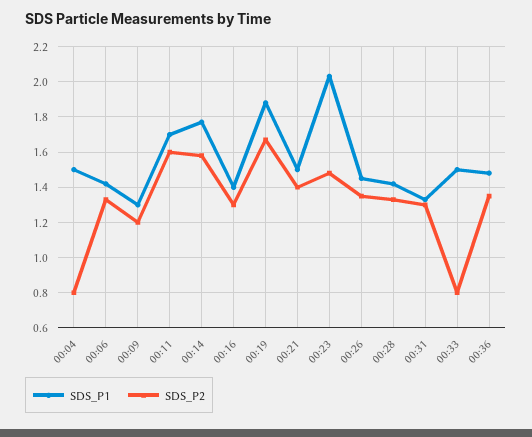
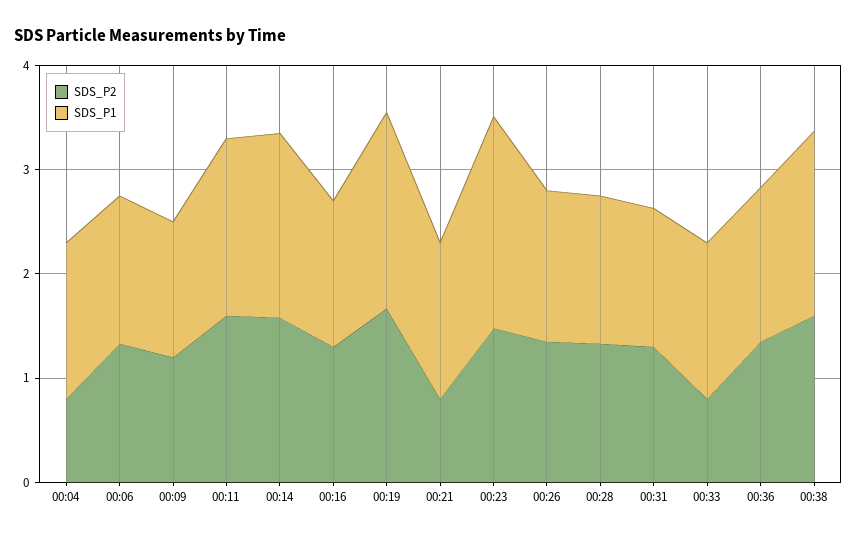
SDS_P2, 00:21: 1.4 -> 0.8
SDS_P2, 00:38: none -> 1.6
SDS_P1, 00:38: none -> 1.8

